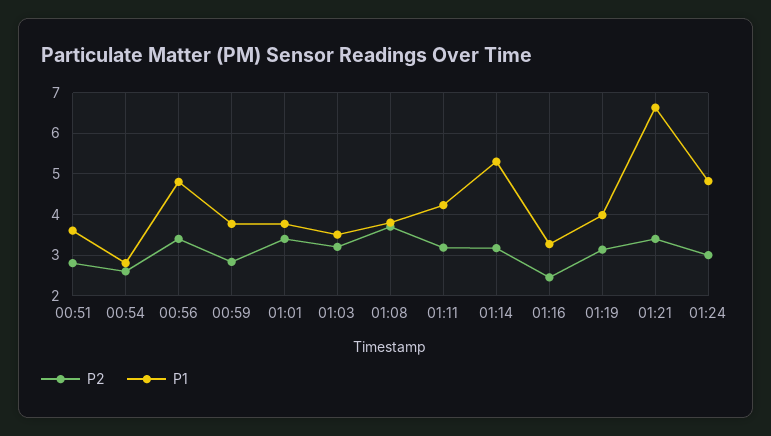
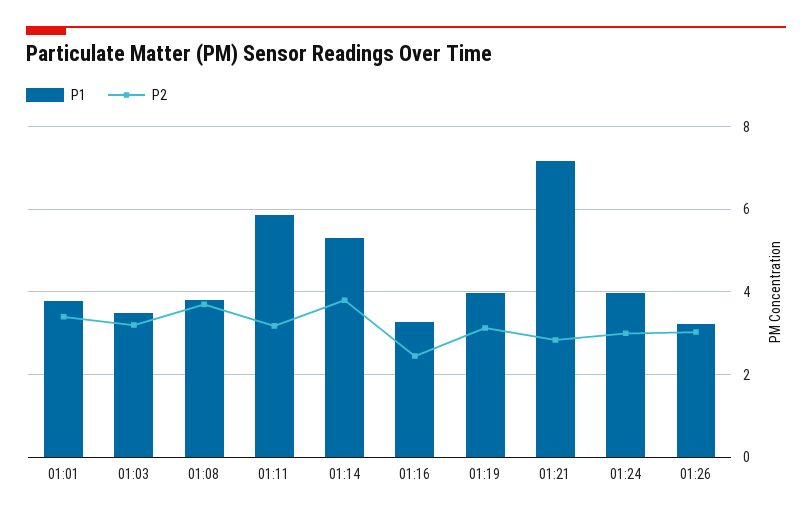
P2, 00:51: 2.8 -> none
P1, 00:51: 3.6 -> none
P2, 00:54: 2.6 -> none
P1, 00:54: 2.8 -> none
P2, 00:56: 3.4 -> none
P1, 00:56: 4.8 -> none
P2, 00:59: 2.8 -> none
P1, 00:59: 3.8 -> none
P1, 01:11: 4.2 -> 5.8
P2, 01:14: 3.2 -> 3.8
P2, 01:21: 3.4 -> 2.8
P1, 01:21: 6.6 -> 7.2
P1, 01:24: 4.8 -> 4
P1, 01:26: none -> 3.2
P2, 01:26: none -> 3

